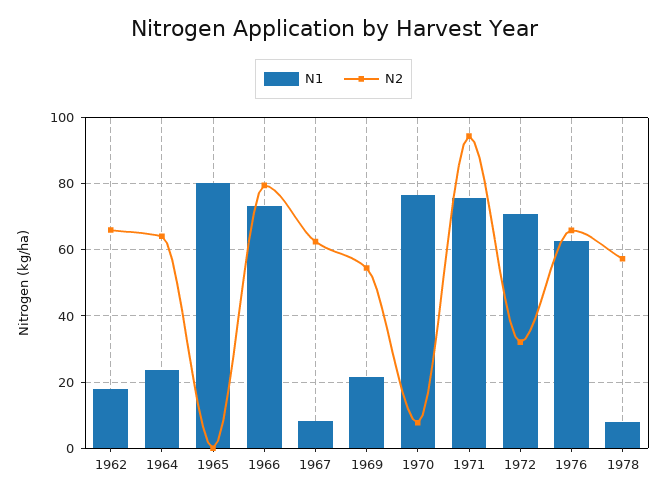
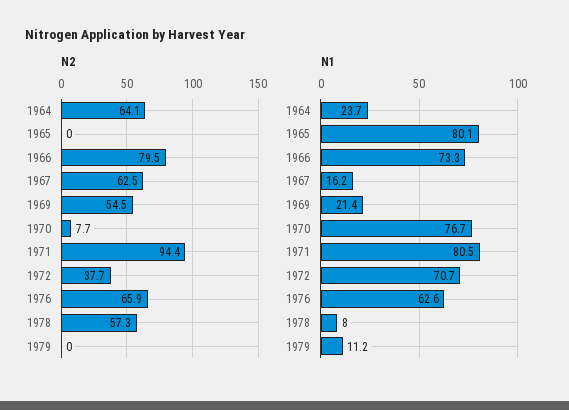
N1, 1962: 18 -> none
N2, 1962: 66 -> none
N1, 1967: 8 -> 16.2
N1, 1971: 76 -> 80.5
N2, 1972: 32 -> 37.7
N2, 1979: none -> 0
N1, 1979: none -> 11.2

